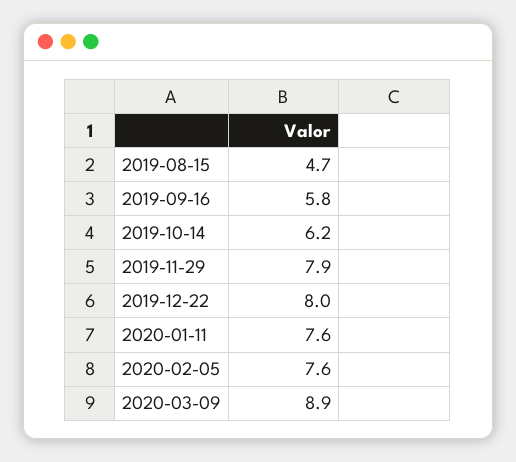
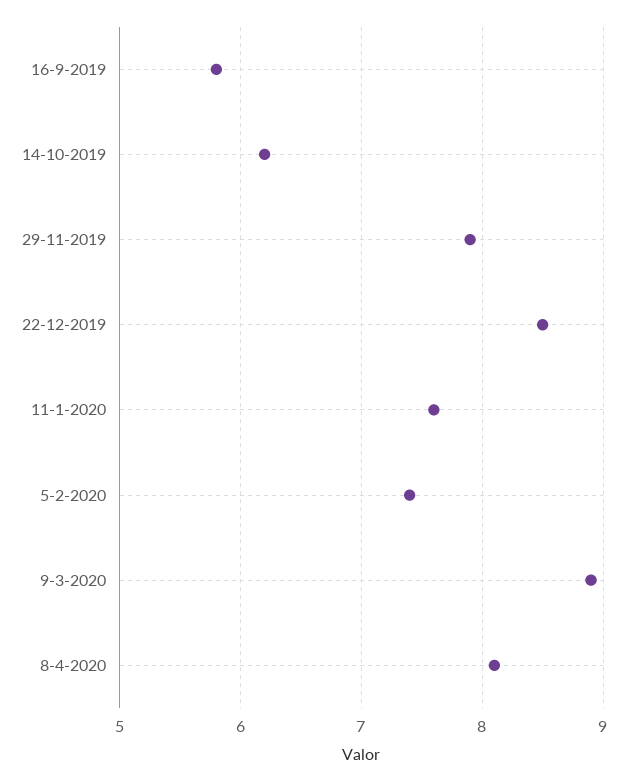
2019-08-15: 4.7 -> none
2019-12-22: 8 -> 8.5
2020-02-05: 7.6 -> 7.4
8-4-2020: none -> 8.1

